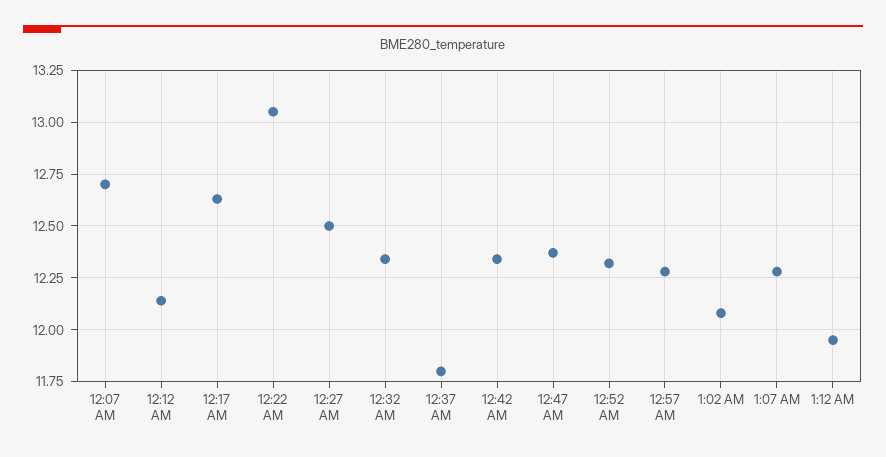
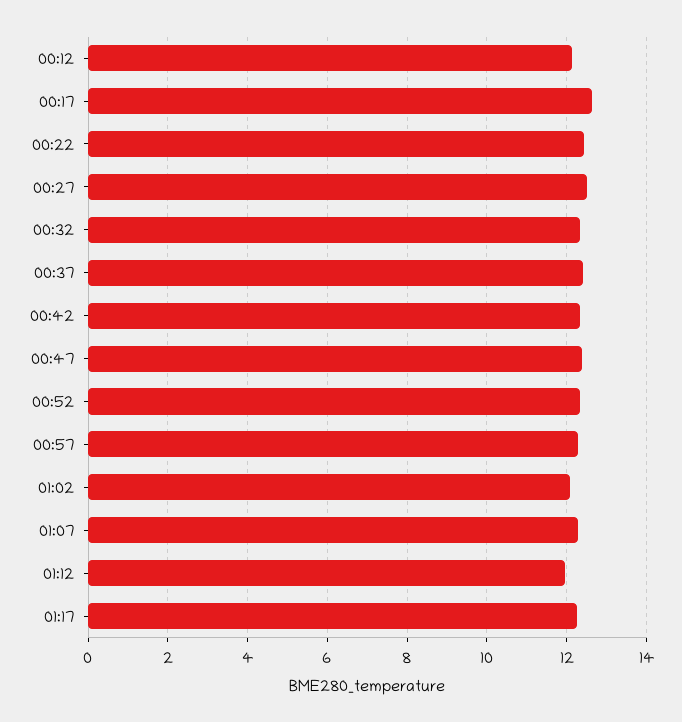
12:07 AM: 12.7 -> none
12:22 AM: 13.05 -> 12.4
12:37 AM: 11.8 -> 12.4
01:17: none -> 12.2

